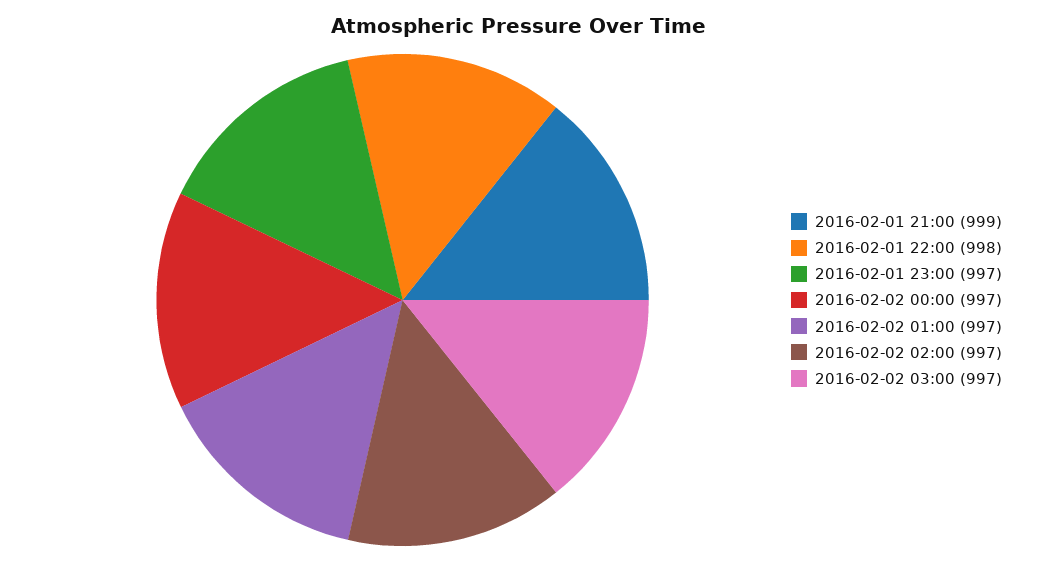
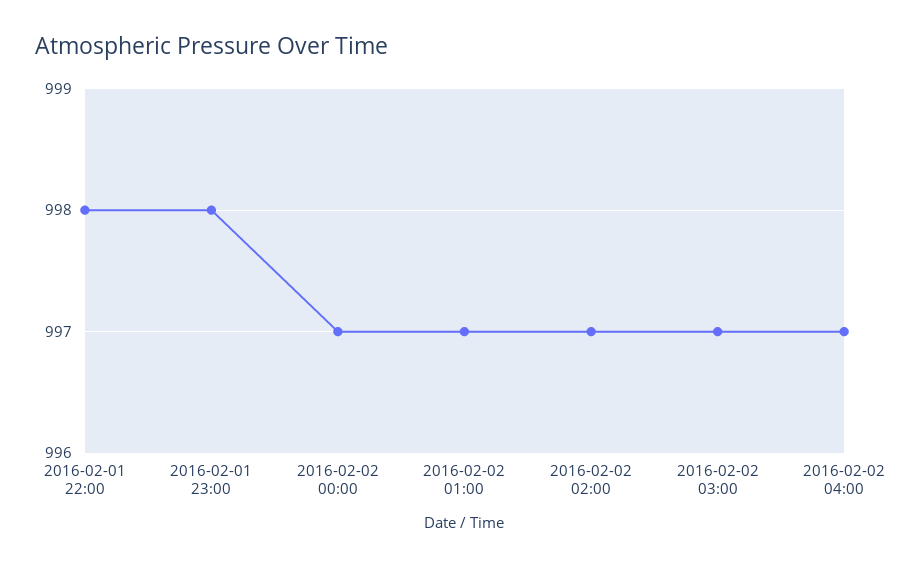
2016-02-01 21:00: 999 -> none
2016-02-01 23:00: 997 -> 998
2016-02-02 04:00: none -> 997

